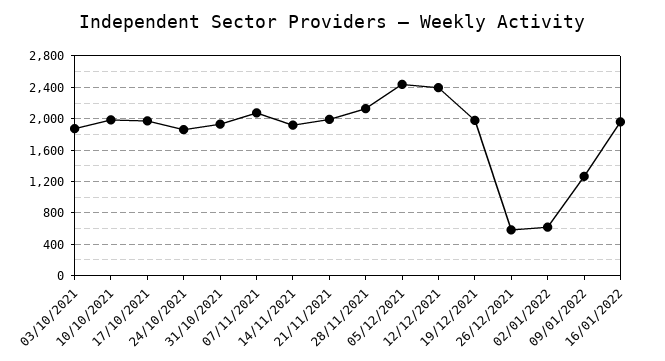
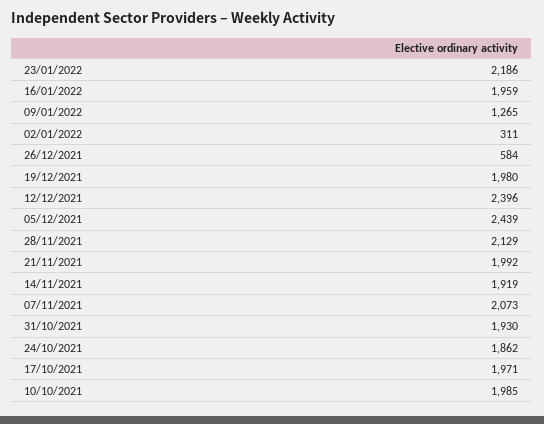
03/10/2021: 1900 -> none
02/01/2022: 600 -> 311
23/01/2022: none -> 2186

